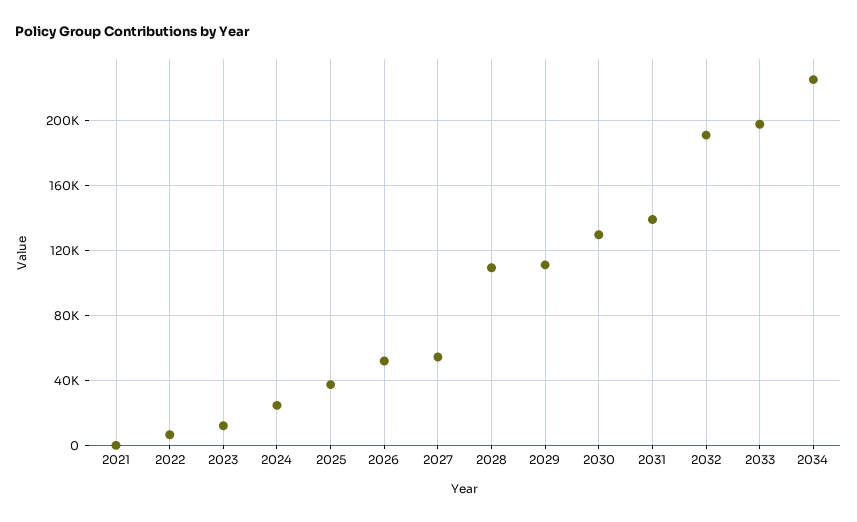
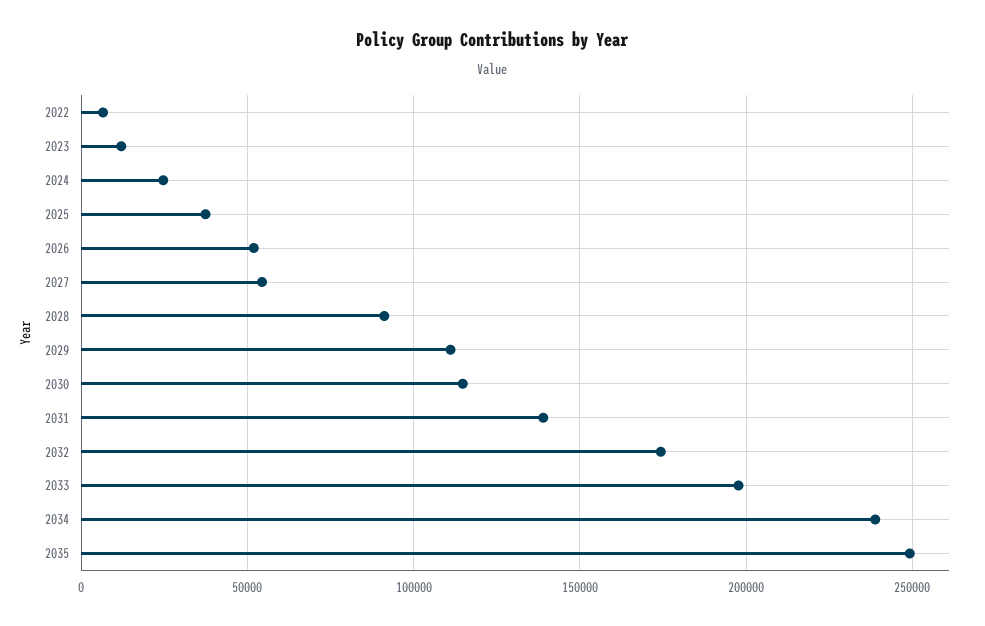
2021: 0 -> none
2028: 110000 -> 90000
2030: 130000 -> 115000
2032: 190000 -> 175000
2034: 225000 -> 240000
2035: none -> 250000

